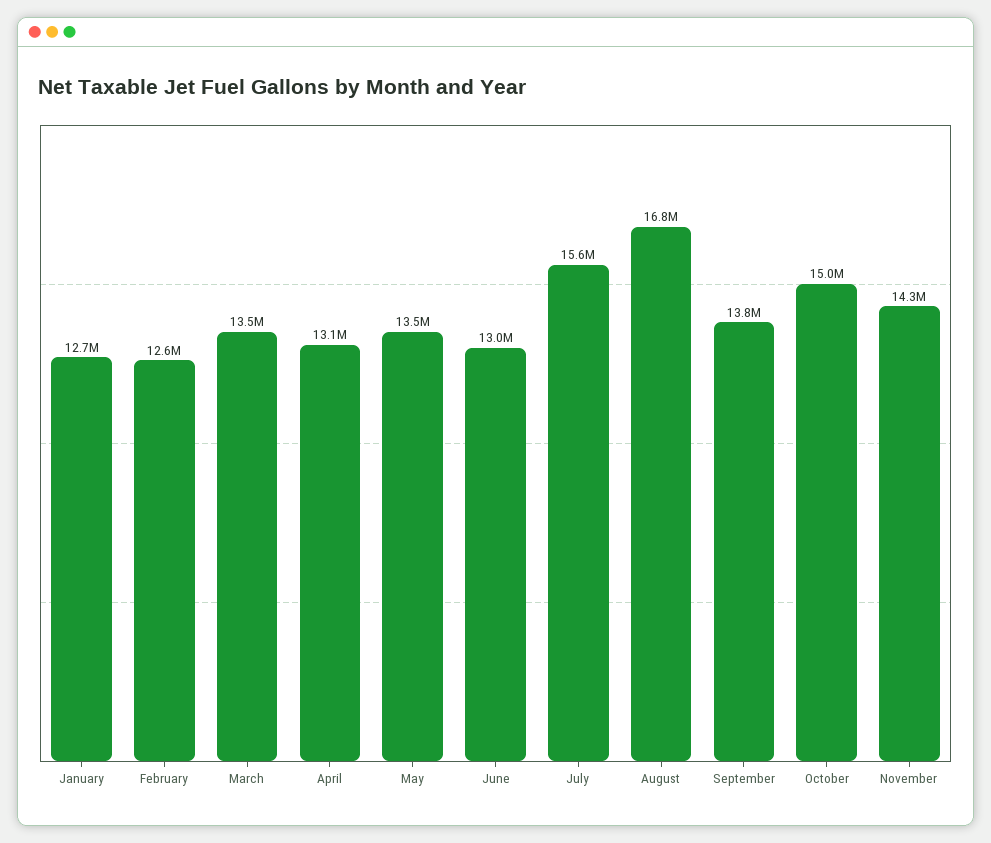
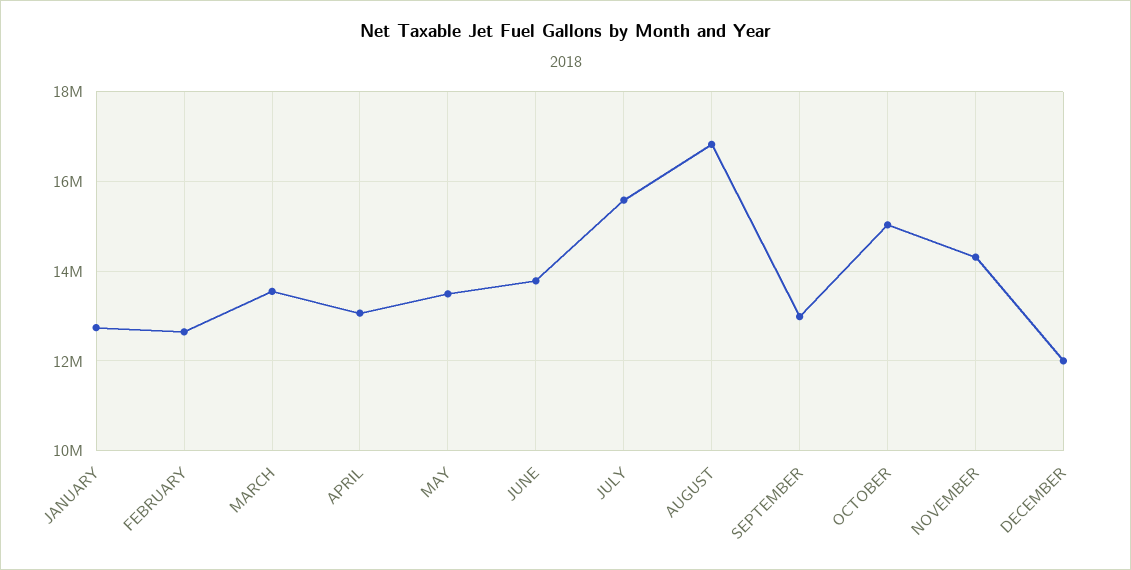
June: 13000000 -> 13800000
September: 13800000 -> 13000000
DECEMBER: none -> 12000000

